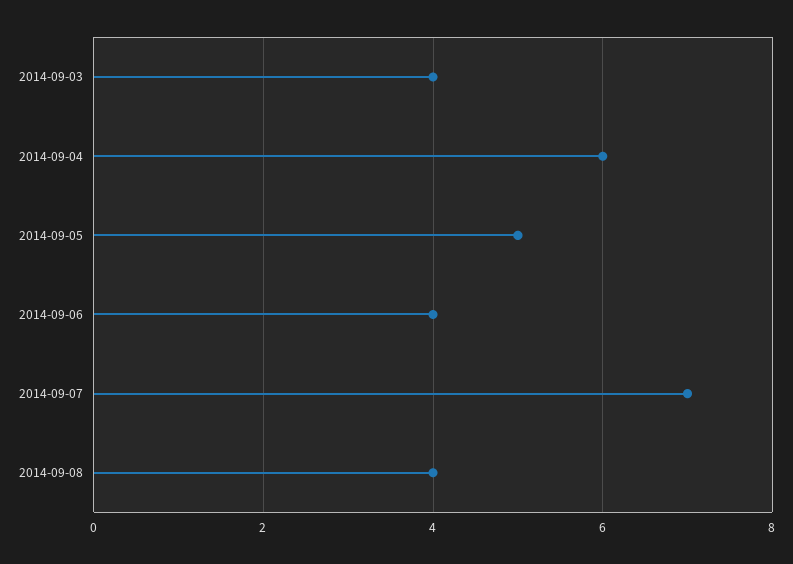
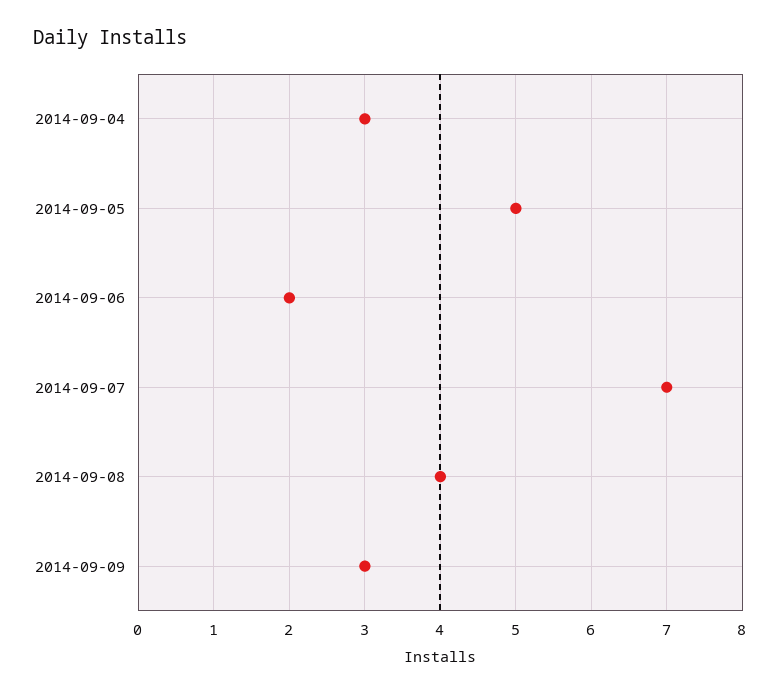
2014-09-03: 4 -> none
2014-09-04: 6 -> 3
2014-09-06: 4 -> 2
2014-09-09: none -> 3

